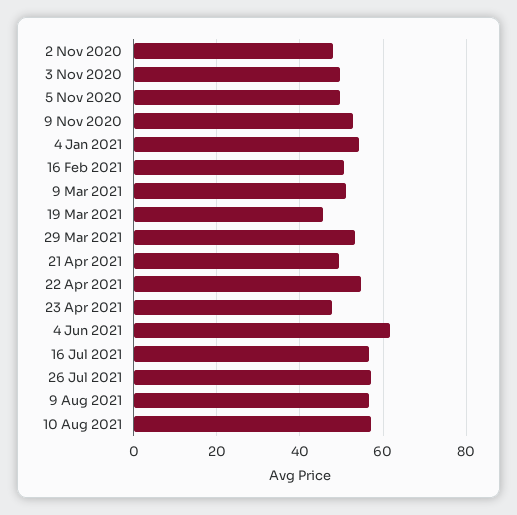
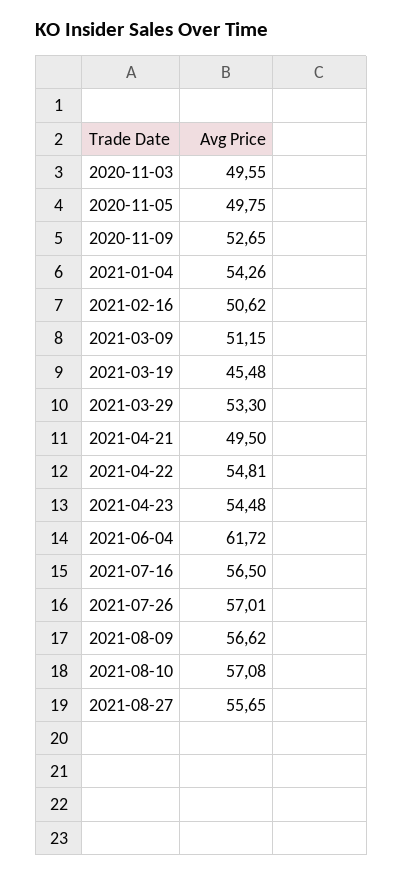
2 Nov 2020: 48 -> none
23 Apr 2021: 48 -> 54.48
2021-08-27: none -> 55.65

